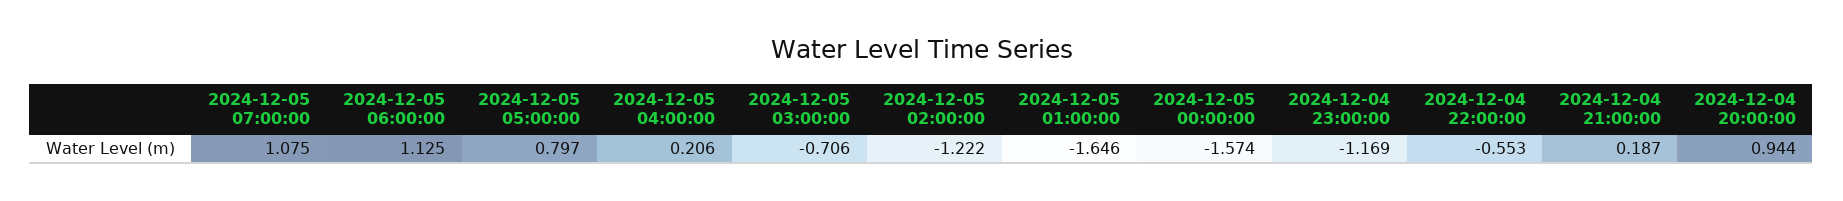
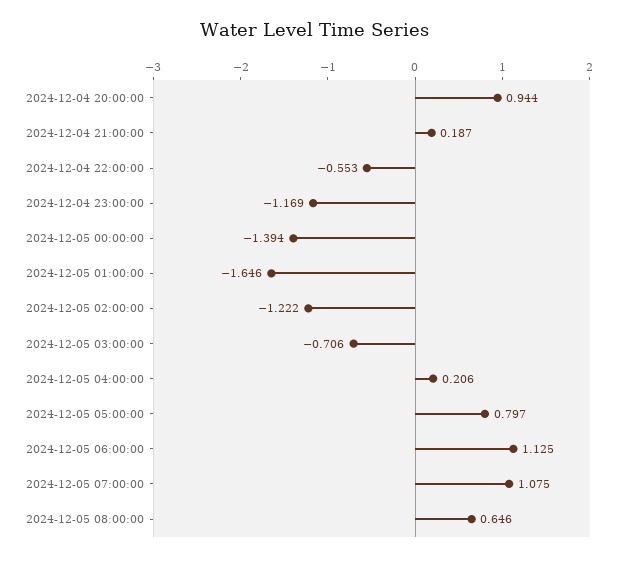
2024-12-05 00:00:00: -1.574 -> -1.394
2024-12-05 08:00:00: none -> 0.646

